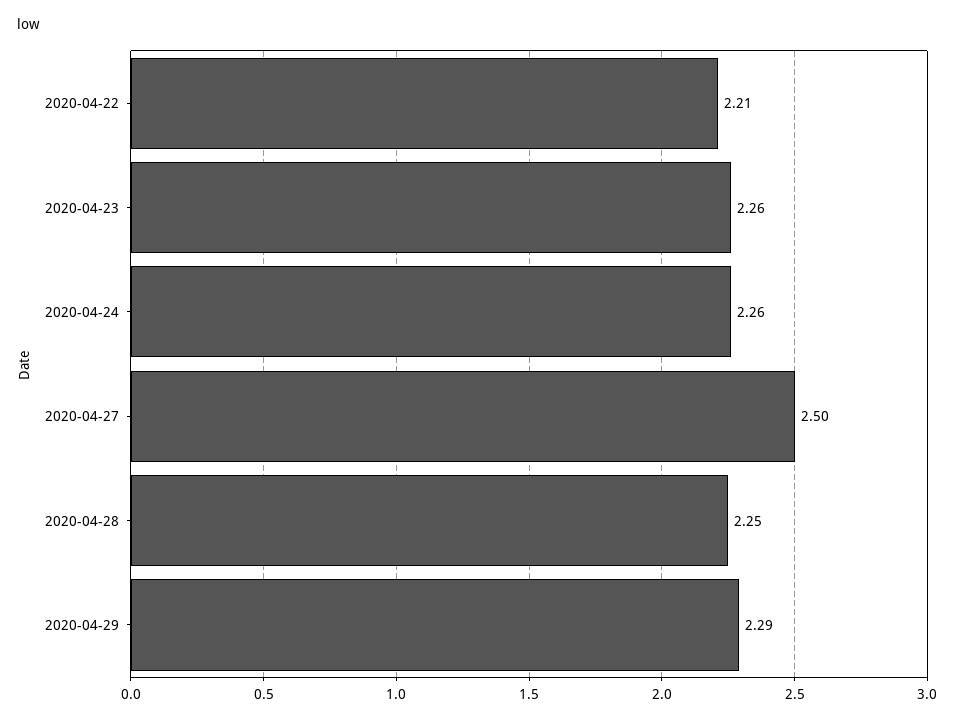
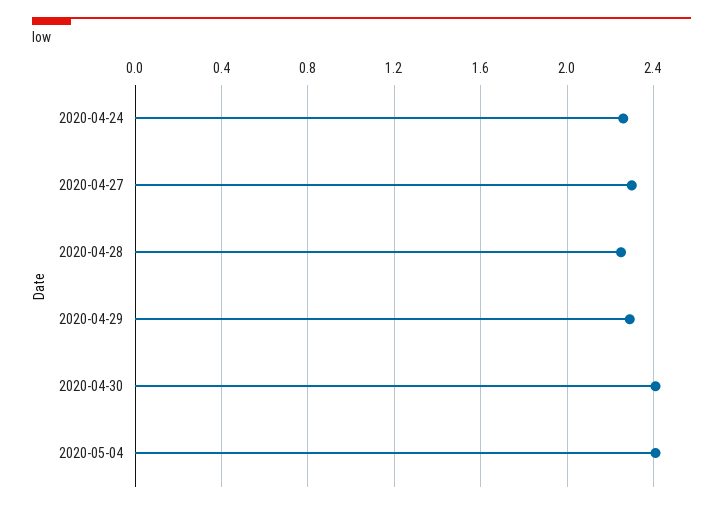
2020-04-22: 2.21 -> none
2020-04-23: 2.26 -> none
2020-04-27: 2.5 -> 2.3
2020-04-30: none -> 2.4
2020-05-04: none -> 2.4

